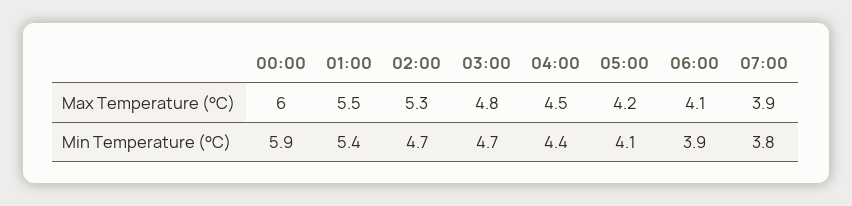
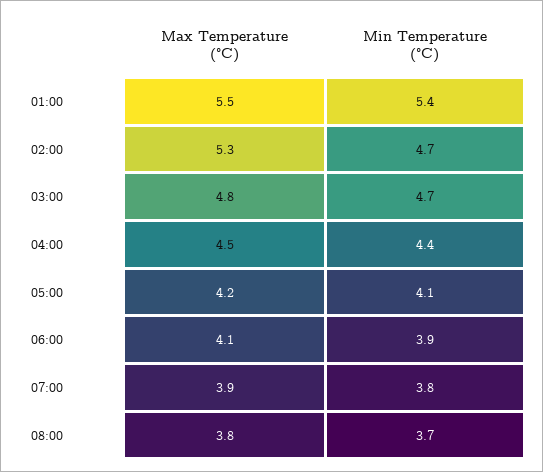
00:00, Max Temperature (°C): 6 -> none
00:00, Min Temperature (°C): 5.9 -> none
08:00, Max Temperature (°C): none -> 3.8
08:00, Min Temperature (°C): none -> 3.7

